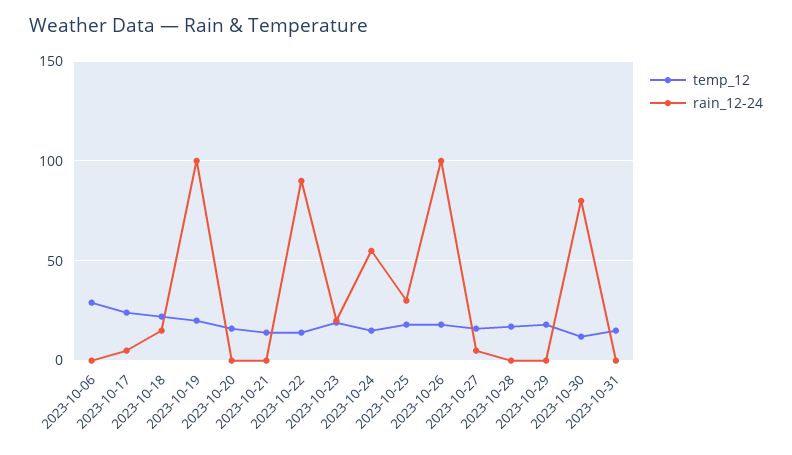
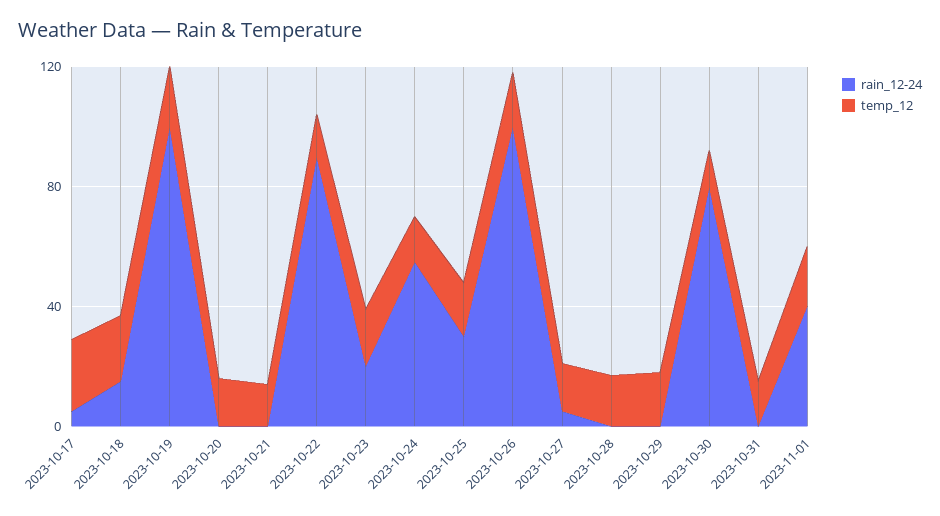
temp_12, 2023-10-06: 30 -> none
rain_12-24, 2023-10-06: 0 -> none
rain_12-24, 2023-11-01: none -> 40
temp_12, 2023-11-01: none -> 20

